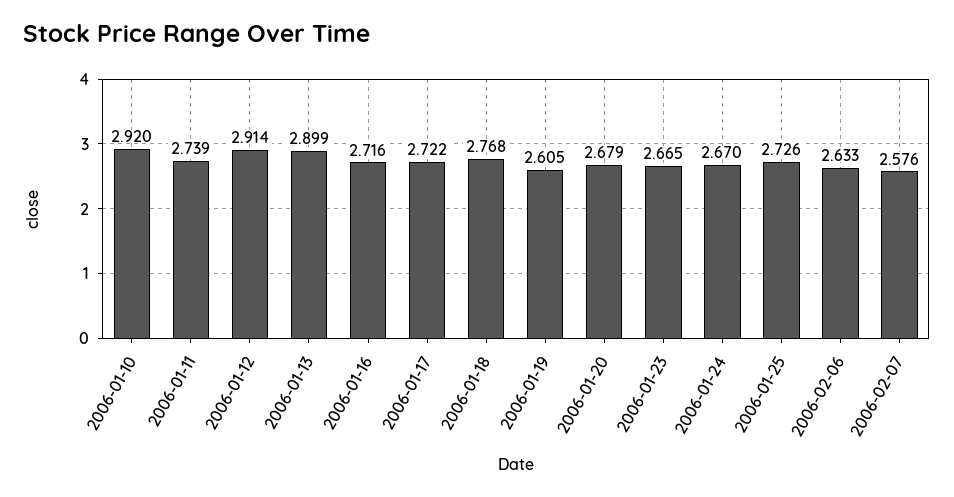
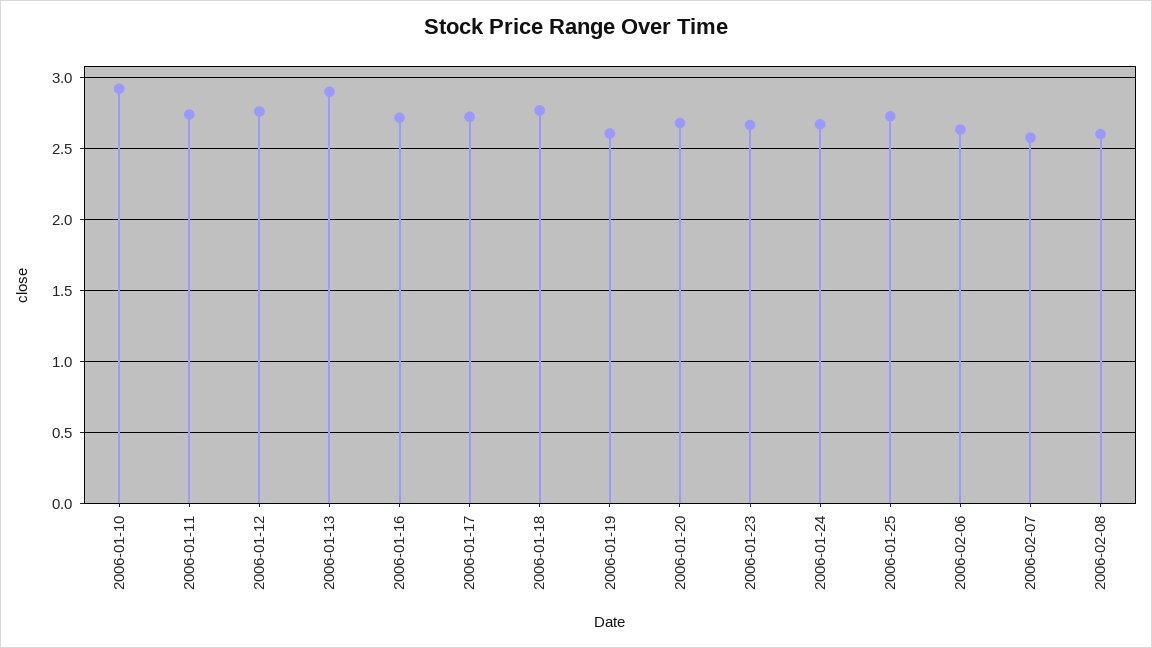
2006-01-12: 2.914 -> 2.75
2006-02-08: none -> 2.6

